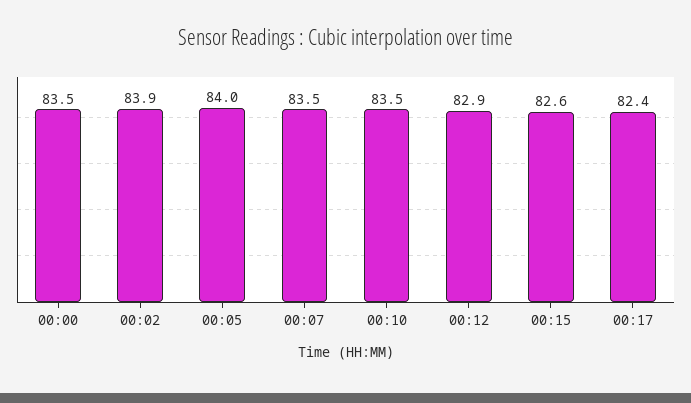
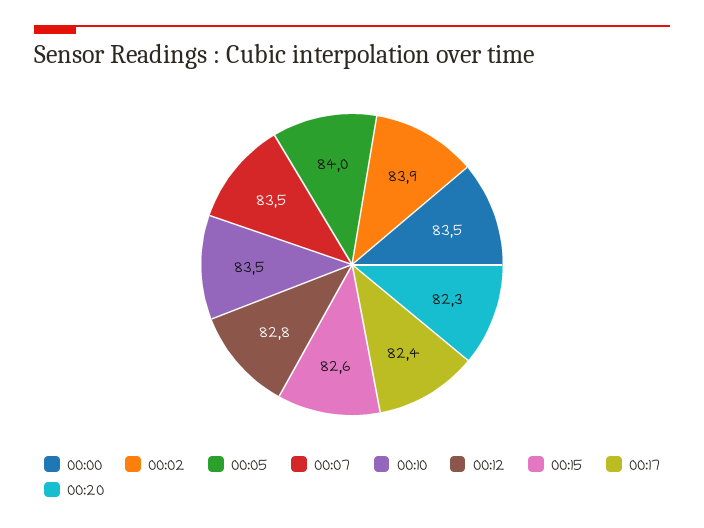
00:12: 82.9 -> 82.8
00:20: none -> 82.3

